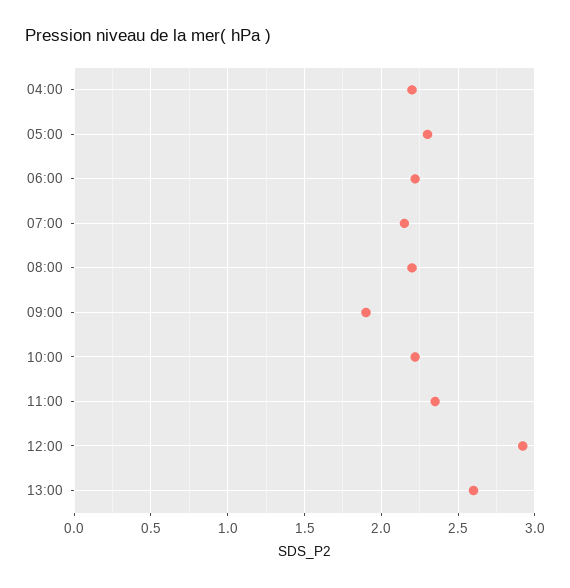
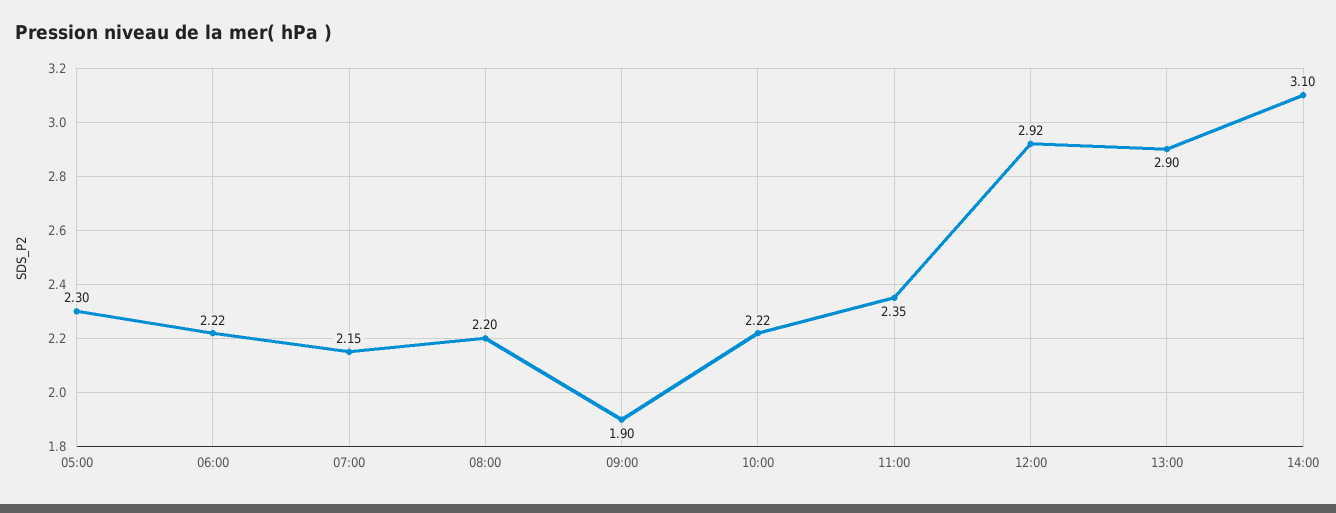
04:00: 2.2 -> none
13:00: 2.6 -> 2.9
14:00: none -> 3.1

